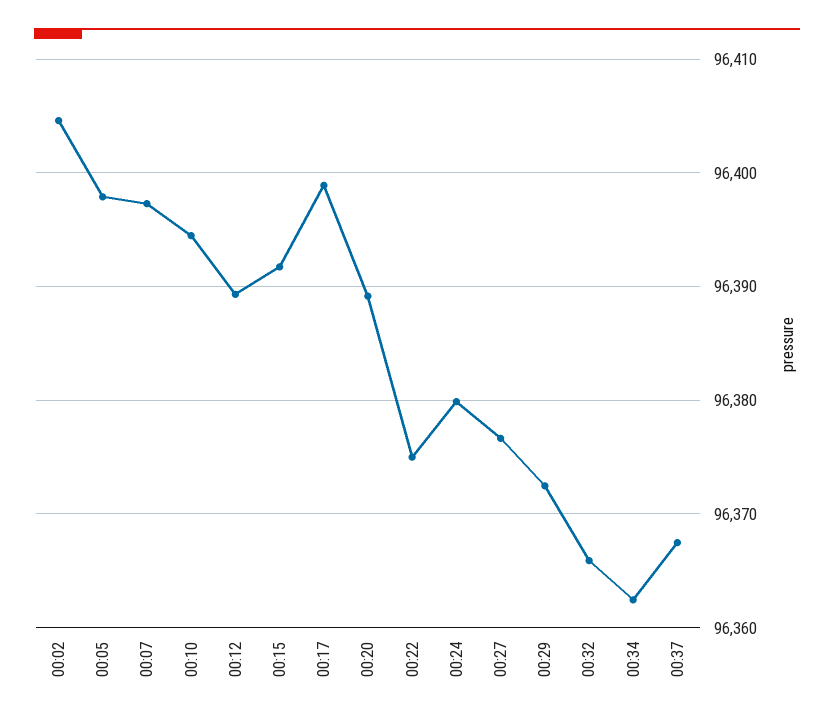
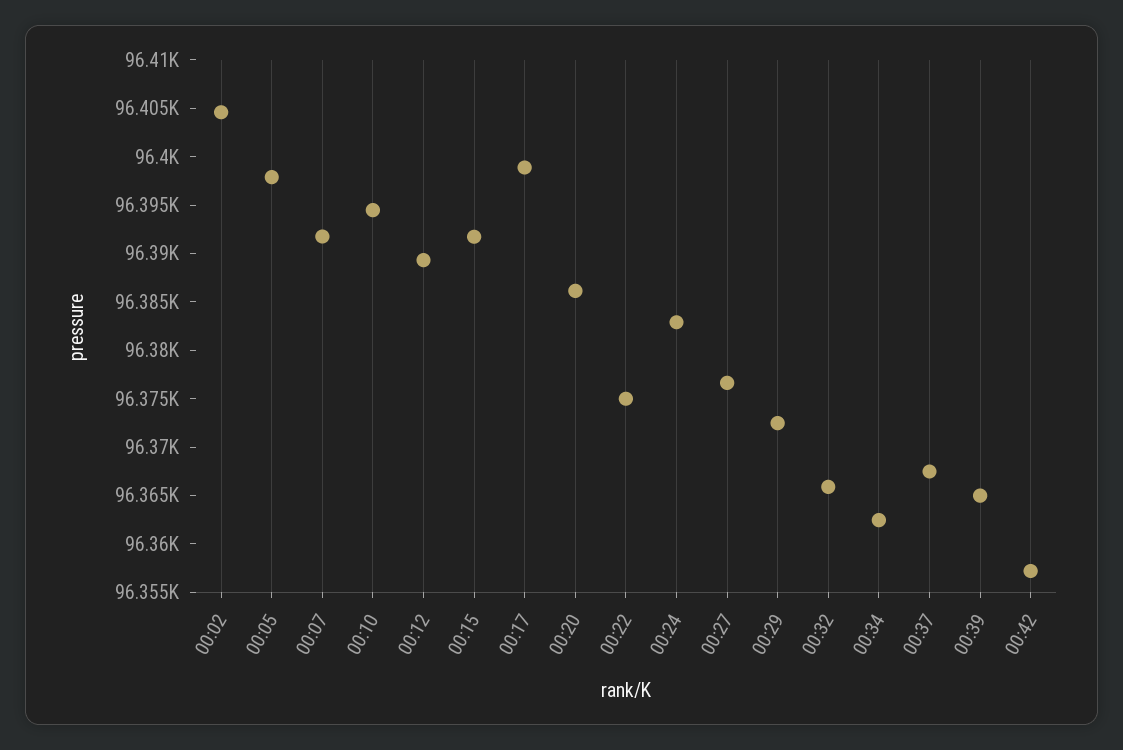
00:07: 96397 -> 96392
00:20: 96389 -> 96386
00:24: 96380 -> 96383
00:39: none -> 96365
00:42: none -> 96357

